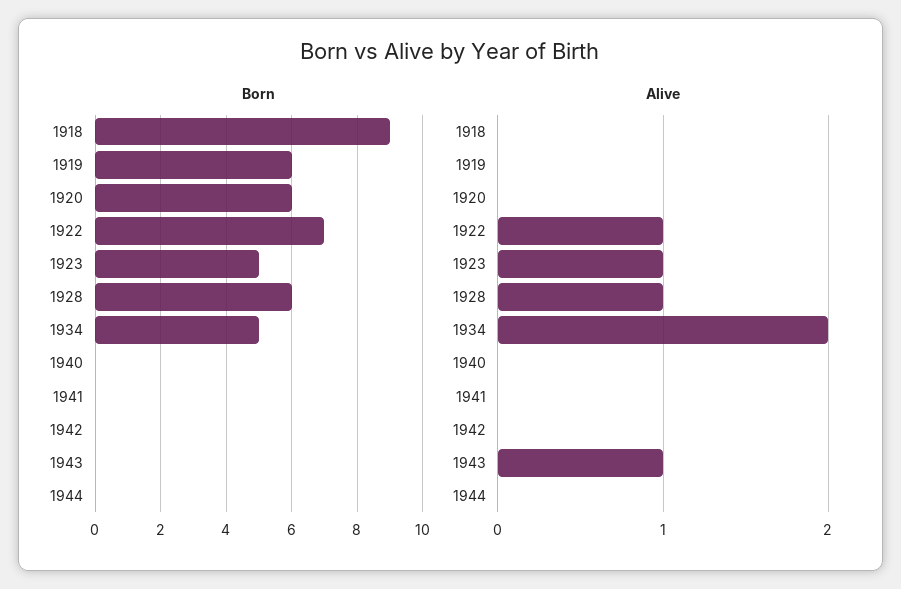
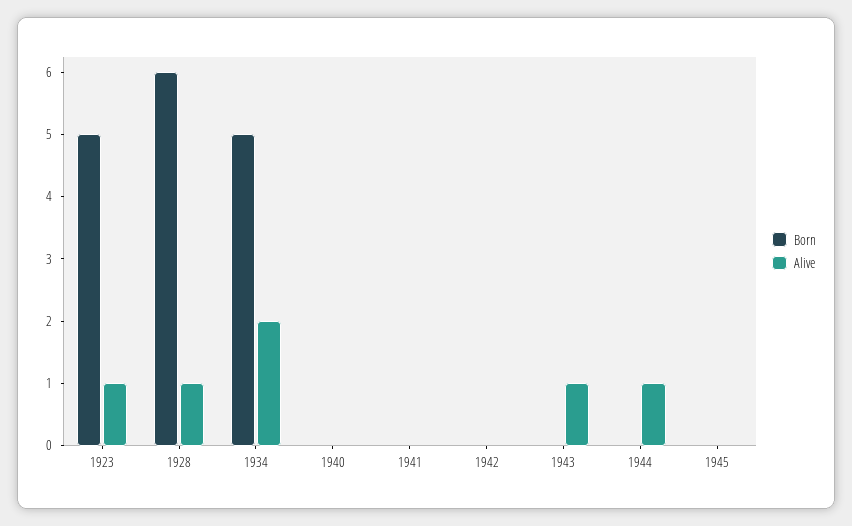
Born, 1918: 9 -> none
Born, 1919: 6 -> none
Born, 1920: 6 -> none
Born, 1922: 7 -> none
Alive, 1918: 0 -> none
Alive, 1919: 0 -> none
Alive, 1920: 0 -> none
Alive, 1922: 1 -> none
Alive, 1944: 0 -> 1
Born, 1945: none -> 0
Alive, 1945: none -> 0

